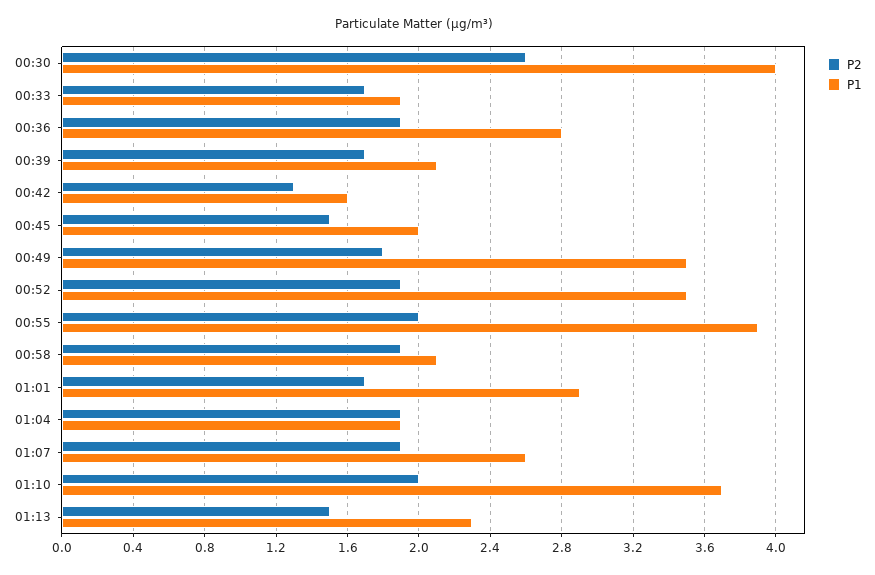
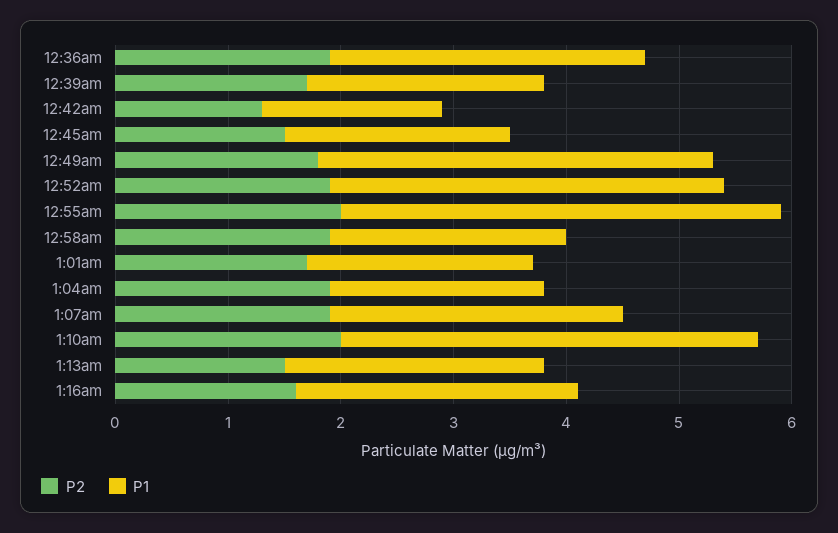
P2, 00:30: 2.6 -> none
P1, 00:30: 4 -> none
P2, 00:33: 1.7 -> none
P1, 00:33: 1.9 -> none
P1, 01:01: 2.9 -> 2
P2, 1:16am: none -> 1.6
P1, 1:16am: none -> 2.5

